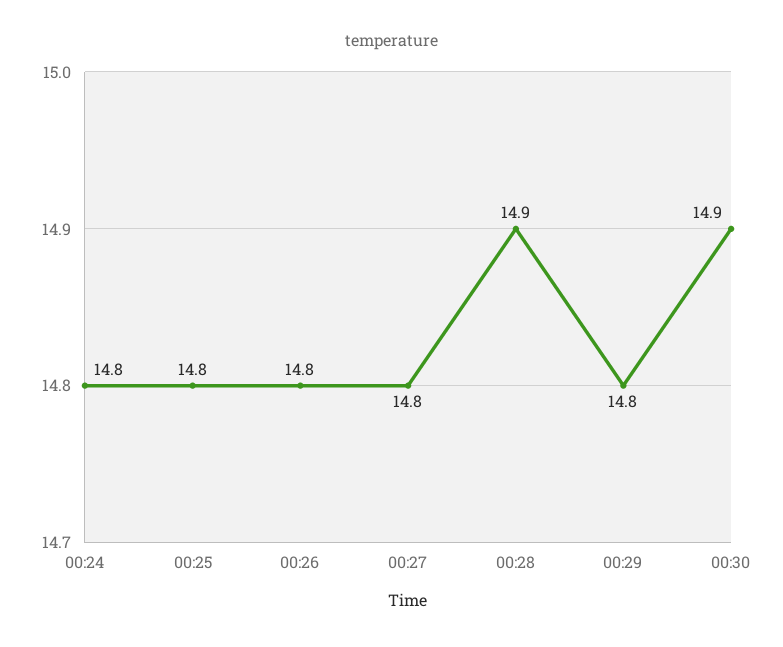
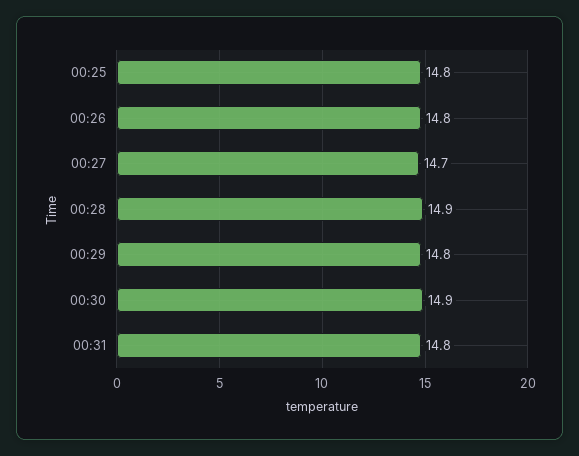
00:24: 14.8 -> none
00:27: 14.8 -> 14.7
00:31: none -> 14.8

